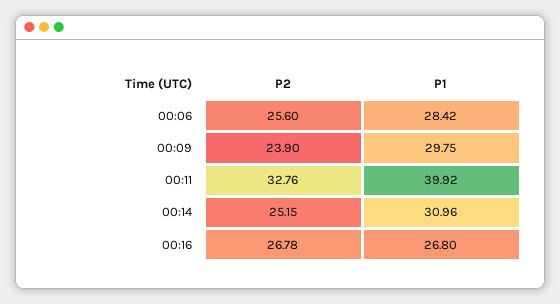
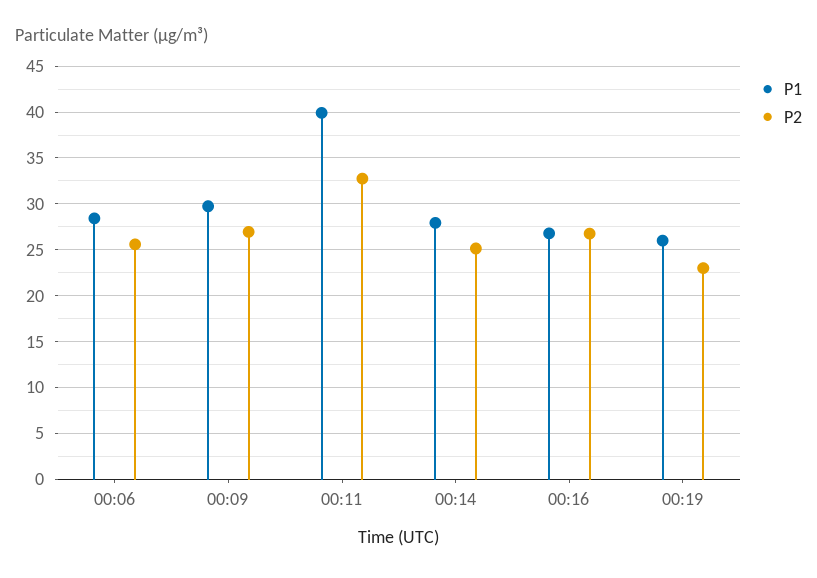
P2, 00:09: 23.9 -> 27
P1, 00:14: 30.96 -> 28
P1, 00:19: none -> 26
P2, 00:19: none -> 23

